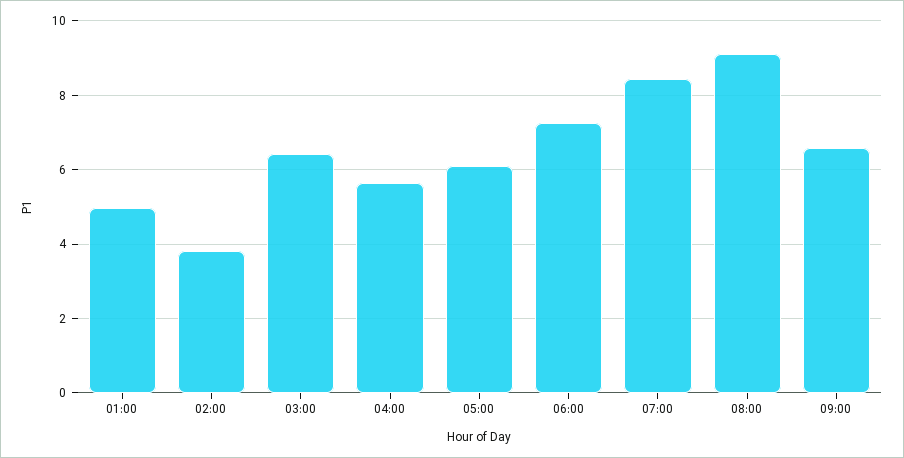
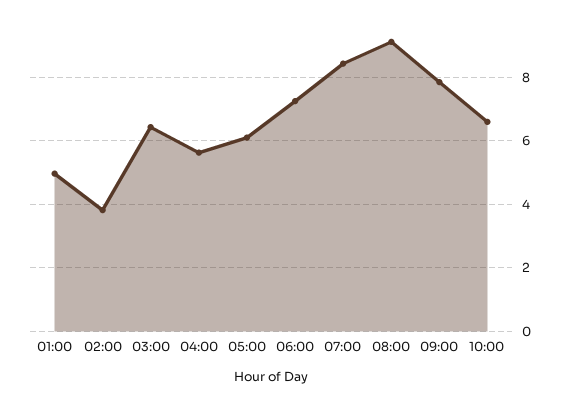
09:00: 6.6 -> 7.8
10:00: none -> 6.6

